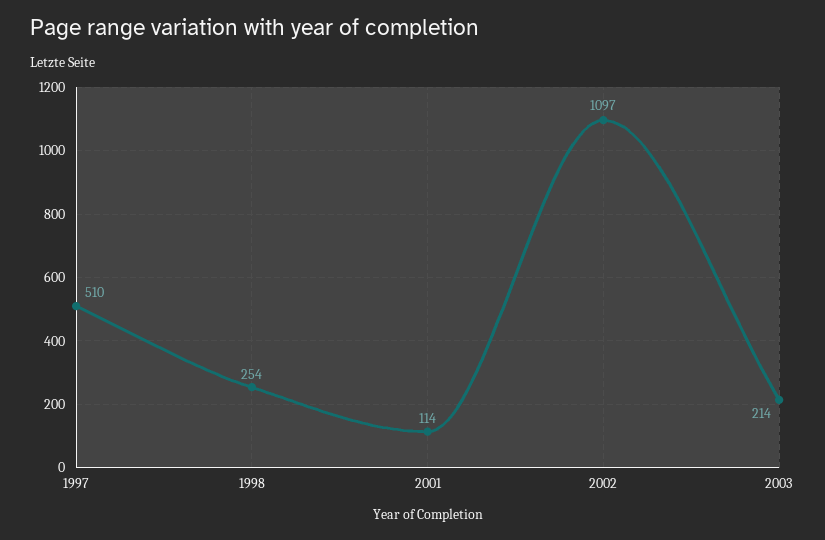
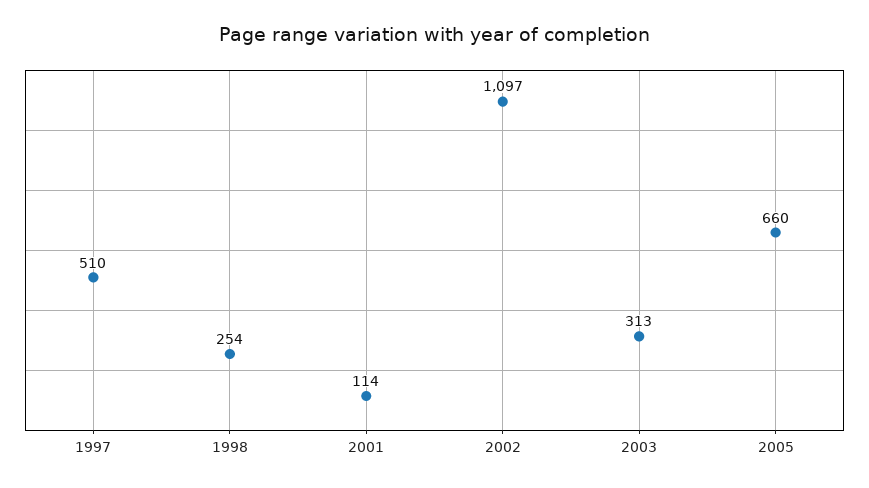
2003: 214 -> 313
2005: none -> 660

